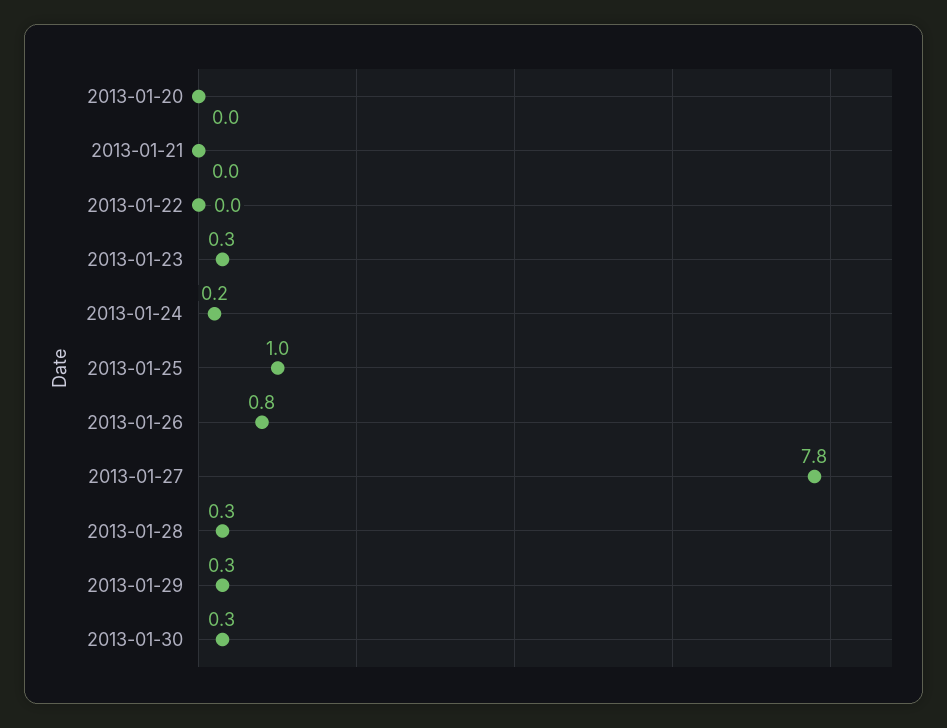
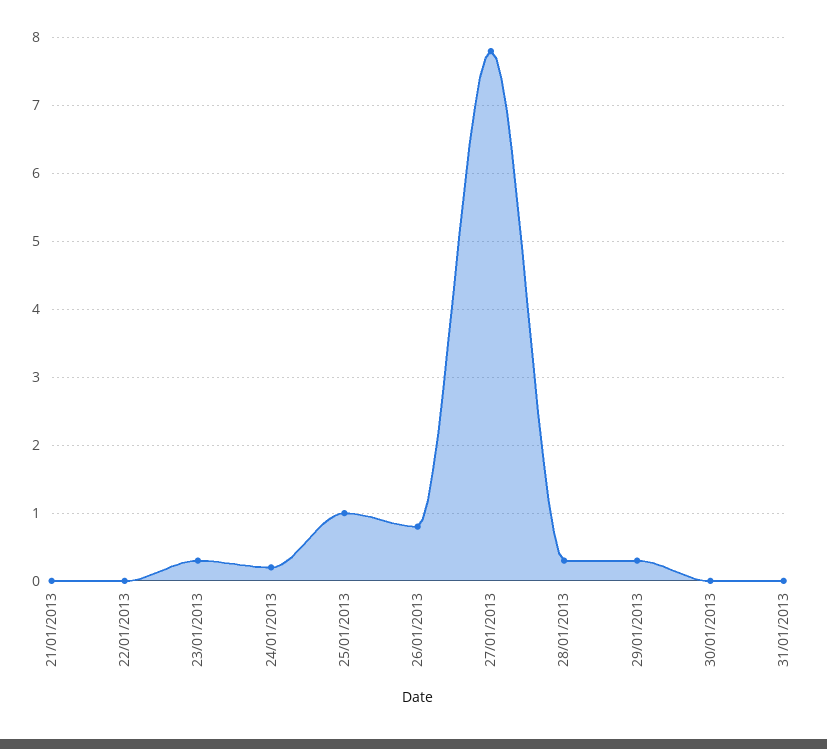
2013-01-20: 0 -> none
2013-01-30: 0.3 -> 0
31/01/2013: none -> 0

